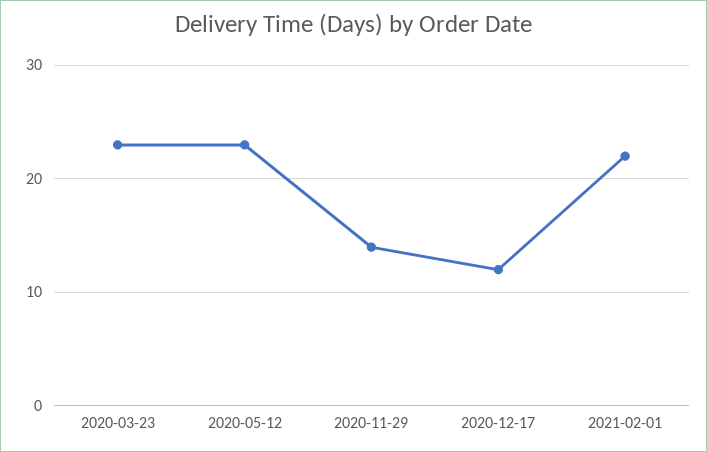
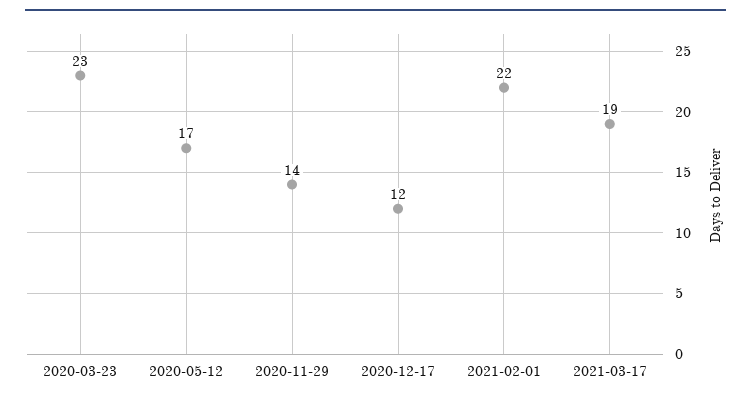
2020-05-12: 23 -> 17
2021-03-17: none -> 19

